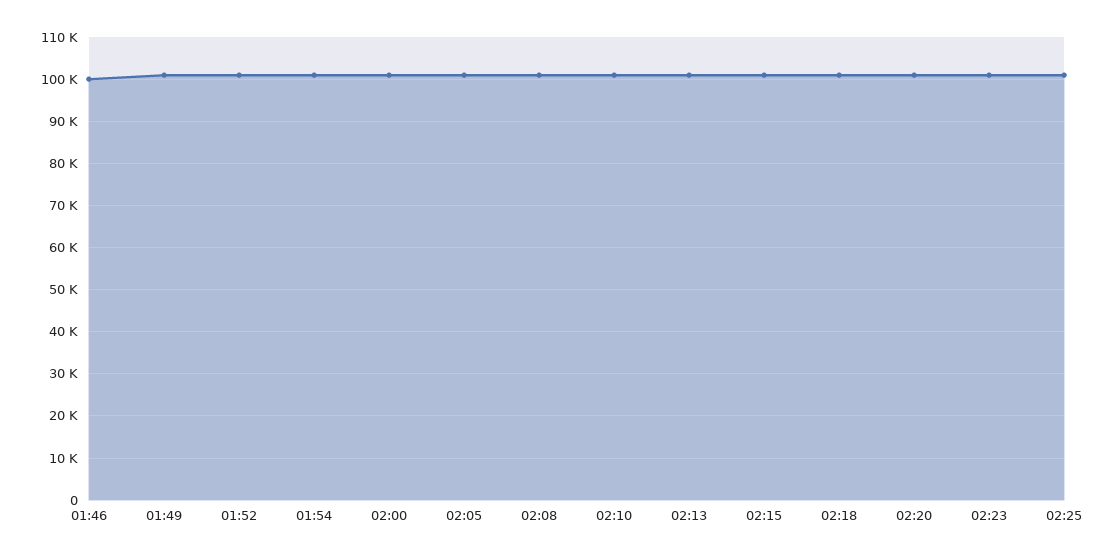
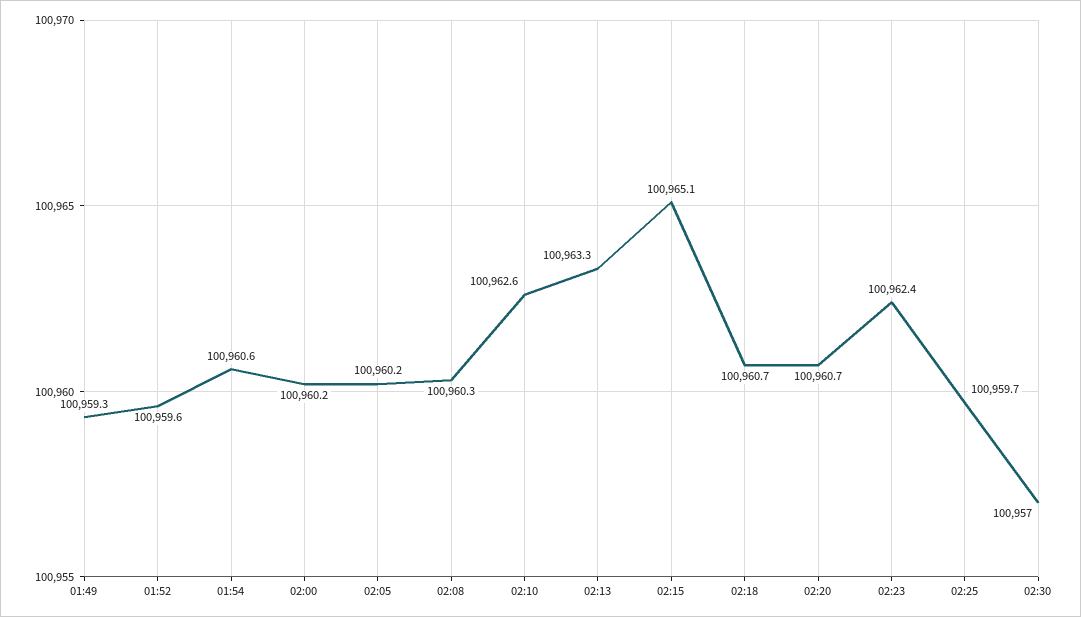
01:46: 100000 -> none
02:30: none -> 100957

